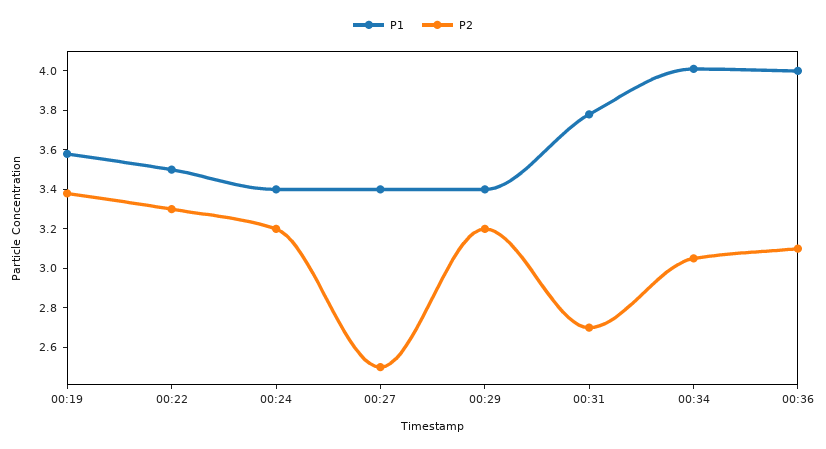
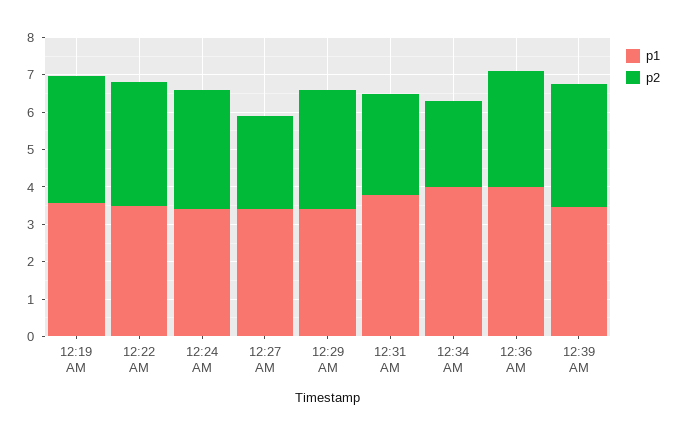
P2, 00:34: 3.05 -> 2.25
P1, 12:39 AM: none -> 3.5
P2, 12:39 AM: none -> 3.25

